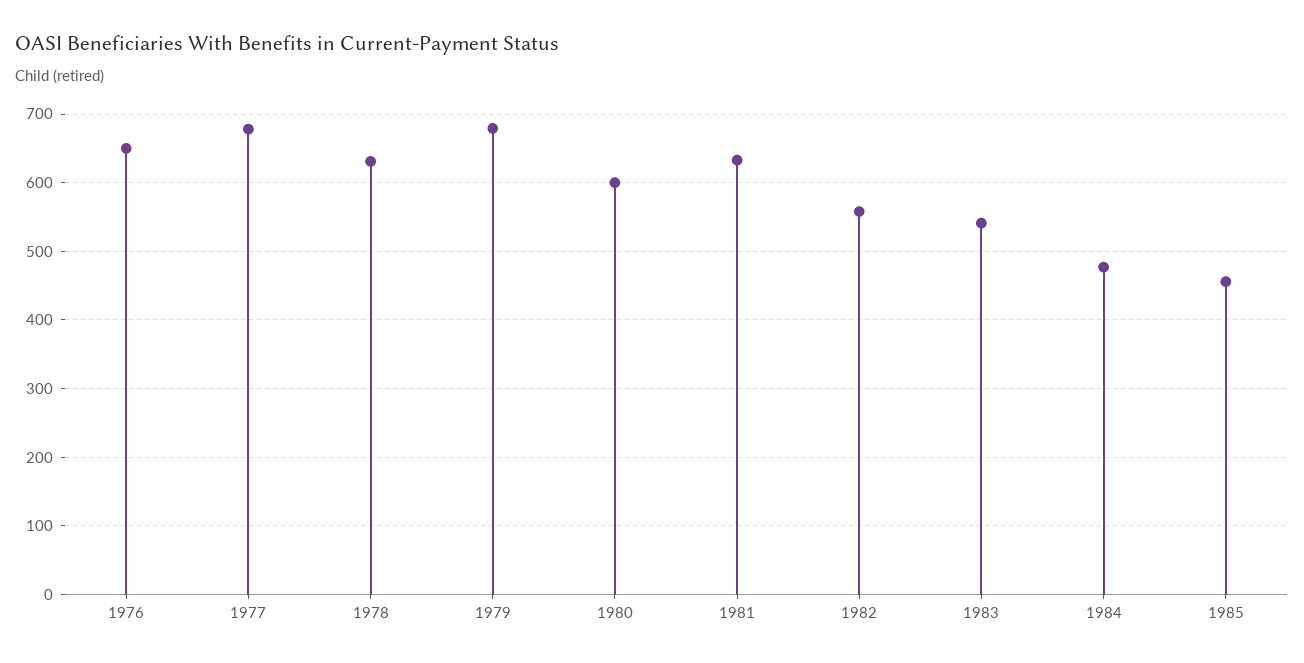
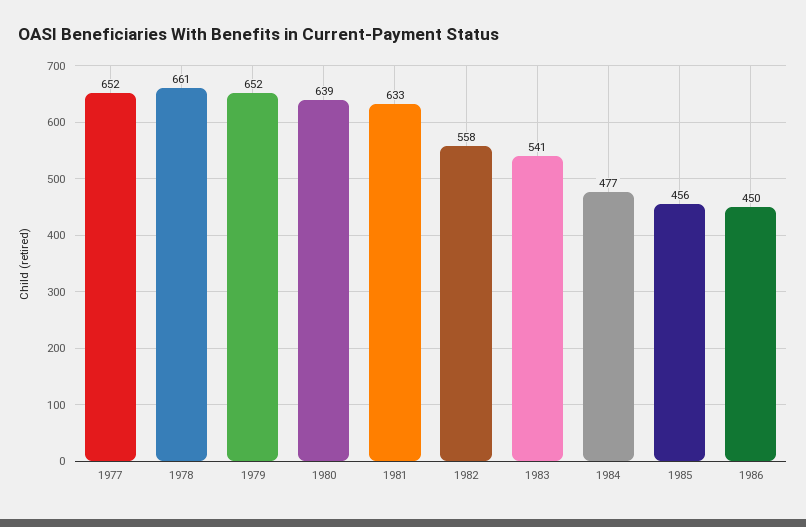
1976: 650 -> none
1977: 680 -> 652
1978: 630 -> 661
1979: 680 -> 652
1980: 600 -> 639
1986: none -> 450

